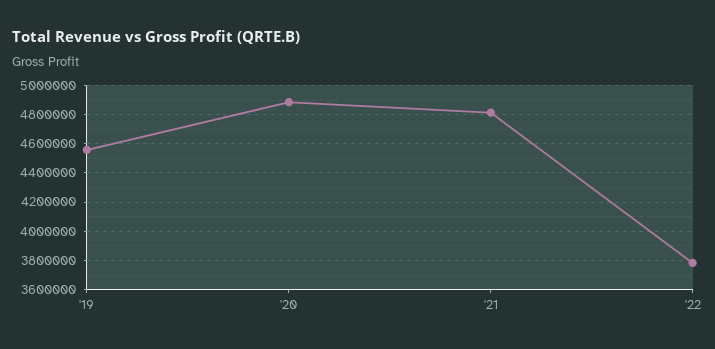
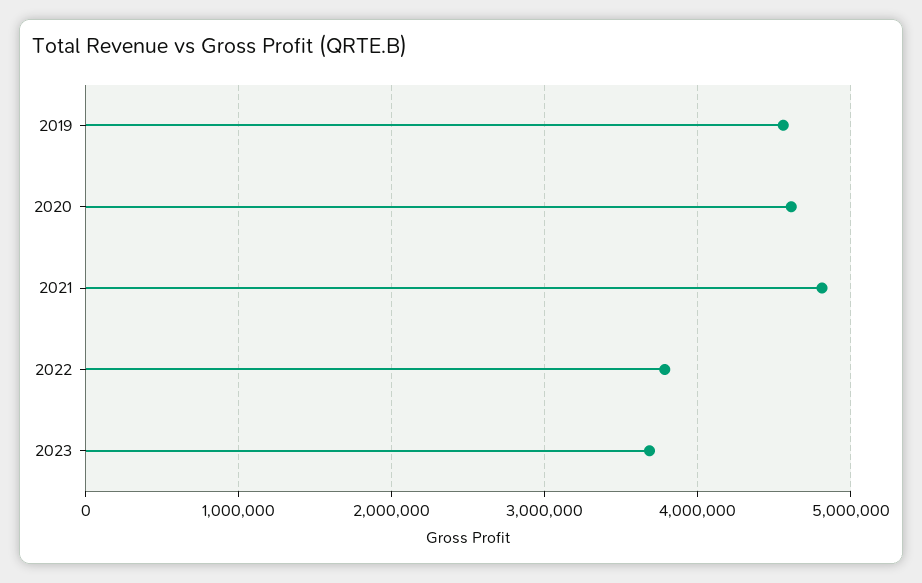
'20: 4900000 -> 4600000
2023: none -> 3700000

